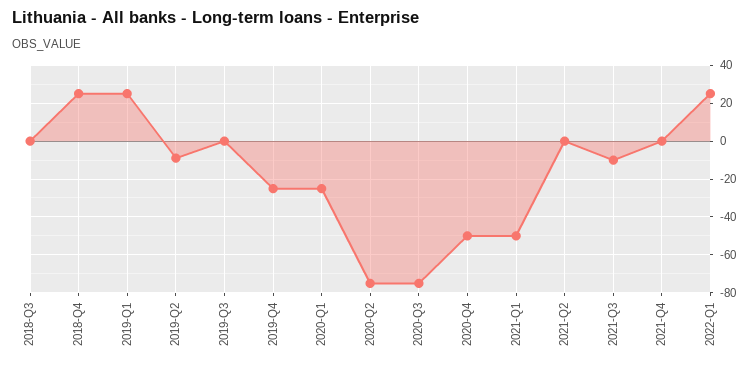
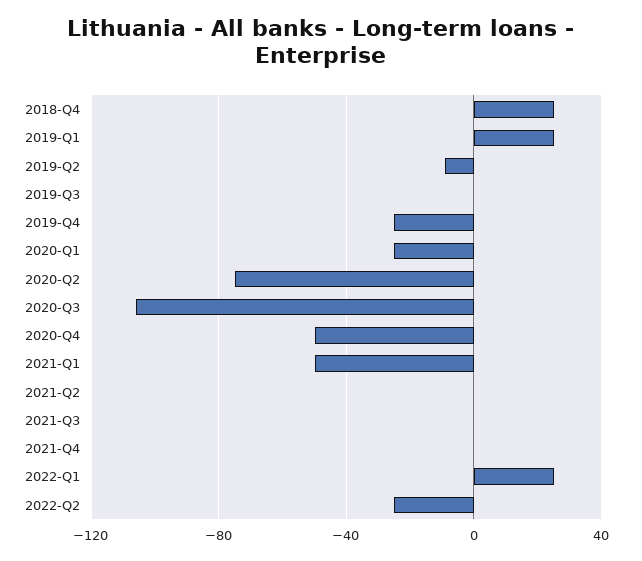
2018-Q3: 0 -> none
2020-Q3: -75 -> -105
2021-Q3: -10 -> 0
2022-Q2: none -> -25

